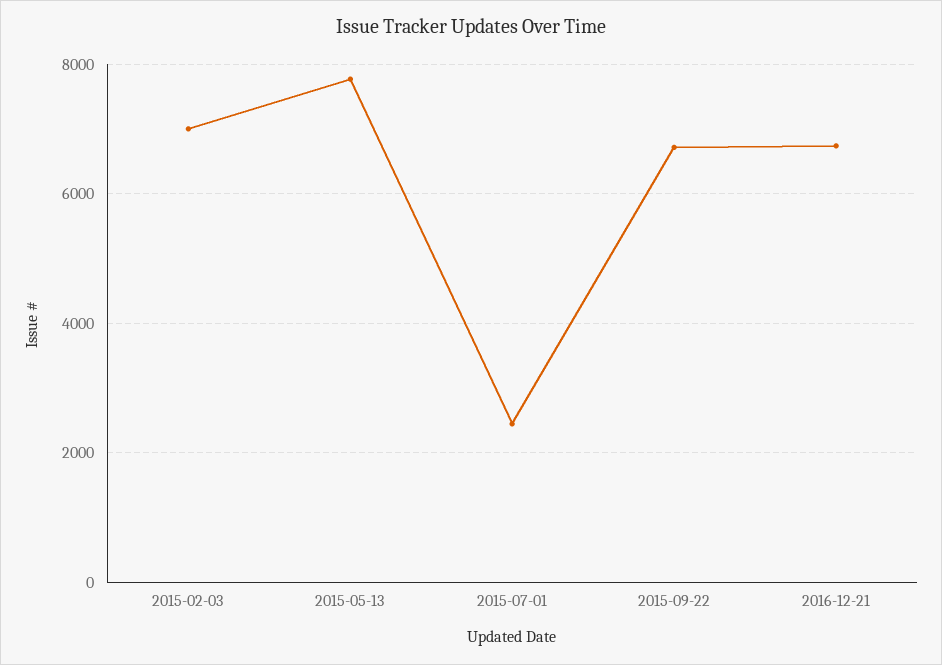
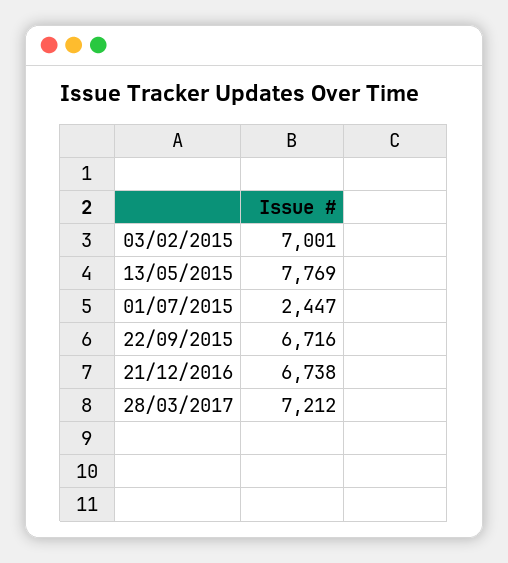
28/03/2017: none -> 7212

